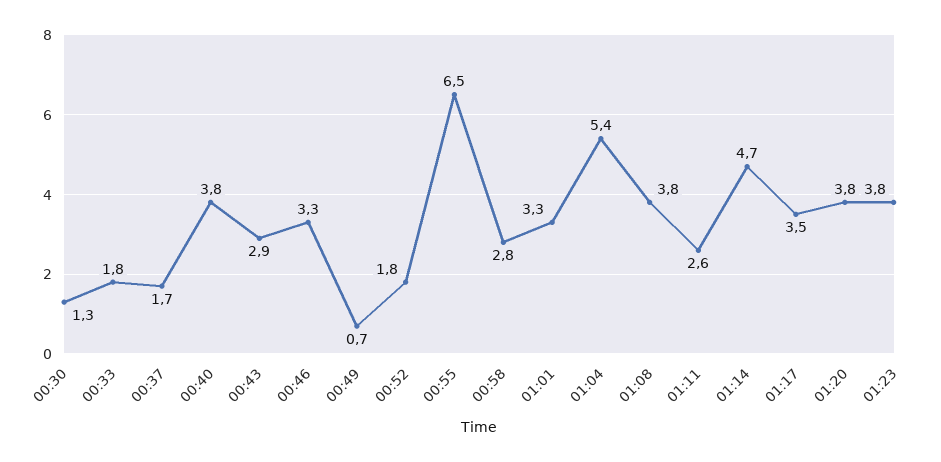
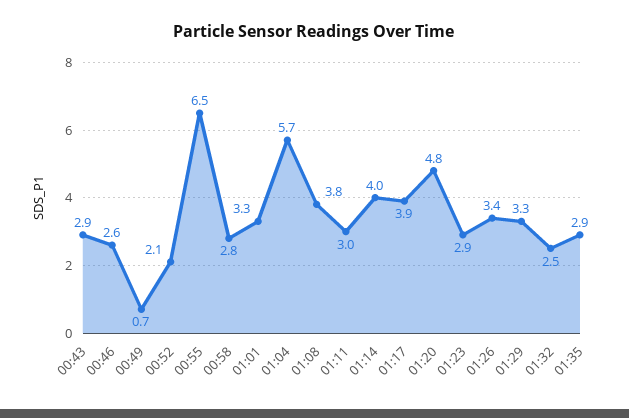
00:30: 1.3 -> none
00:33: 1.8 -> none
00:37: 1.7 -> none
00:40: 3.8 -> none
00:46: 3.3 -> 2.6
00:52: 1.8 -> 2.1
01:04: 5.4 -> 5.7
01:11: 2.6 -> 3
01:14: 4.7 -> 4
01:17: 3.5 -> 3.9
01:20: 3.8 -> 4.8
01:23: 3.8 -> 2.9
01:26: none -> 3.4
01:29: none -> 3.3
01:32: none -> 2.5
01:35: none -> 2.9

